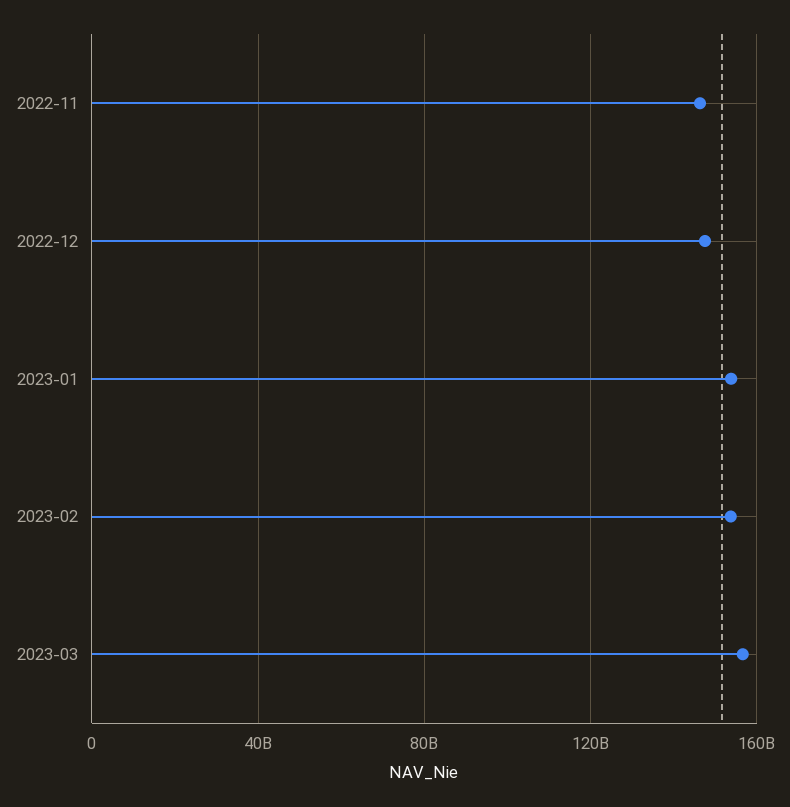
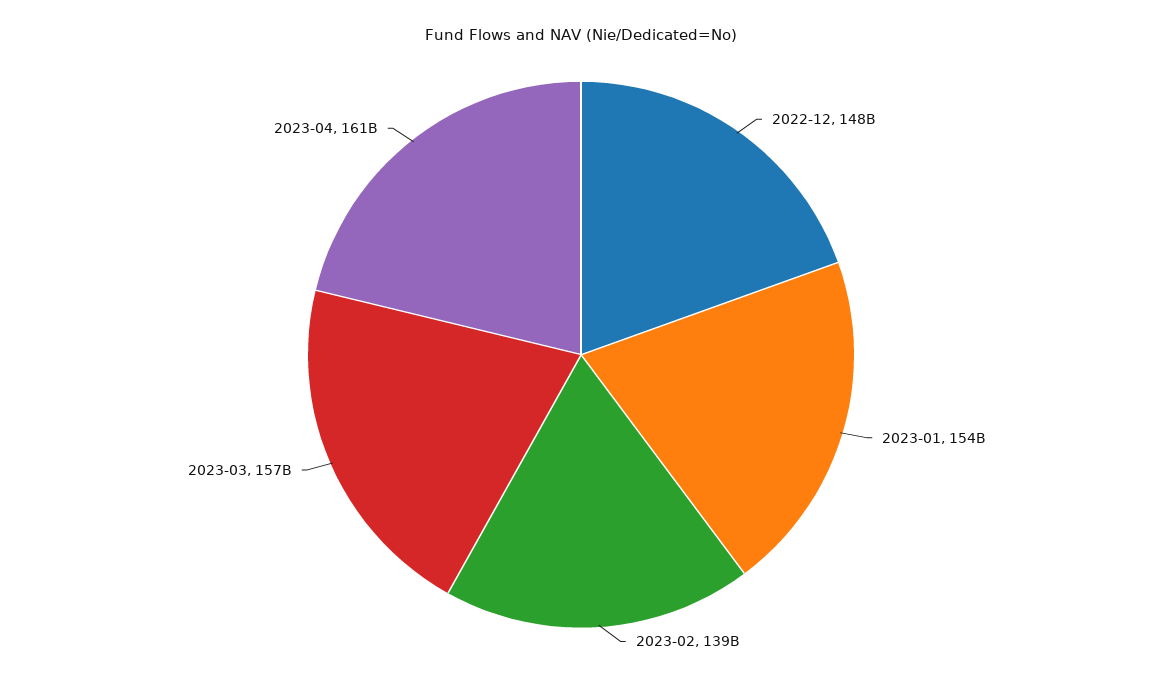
2022-11: 145000000000 -> none
2023-02: 155000000000 -> 139000000000
2023-04: none -> 161000000000

